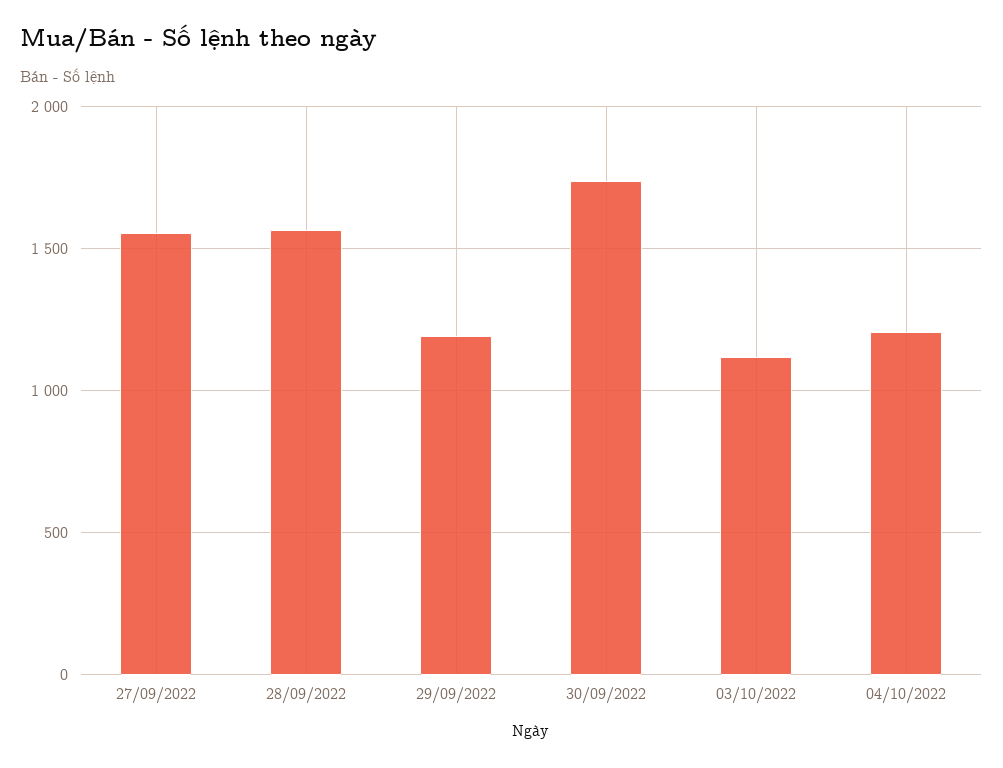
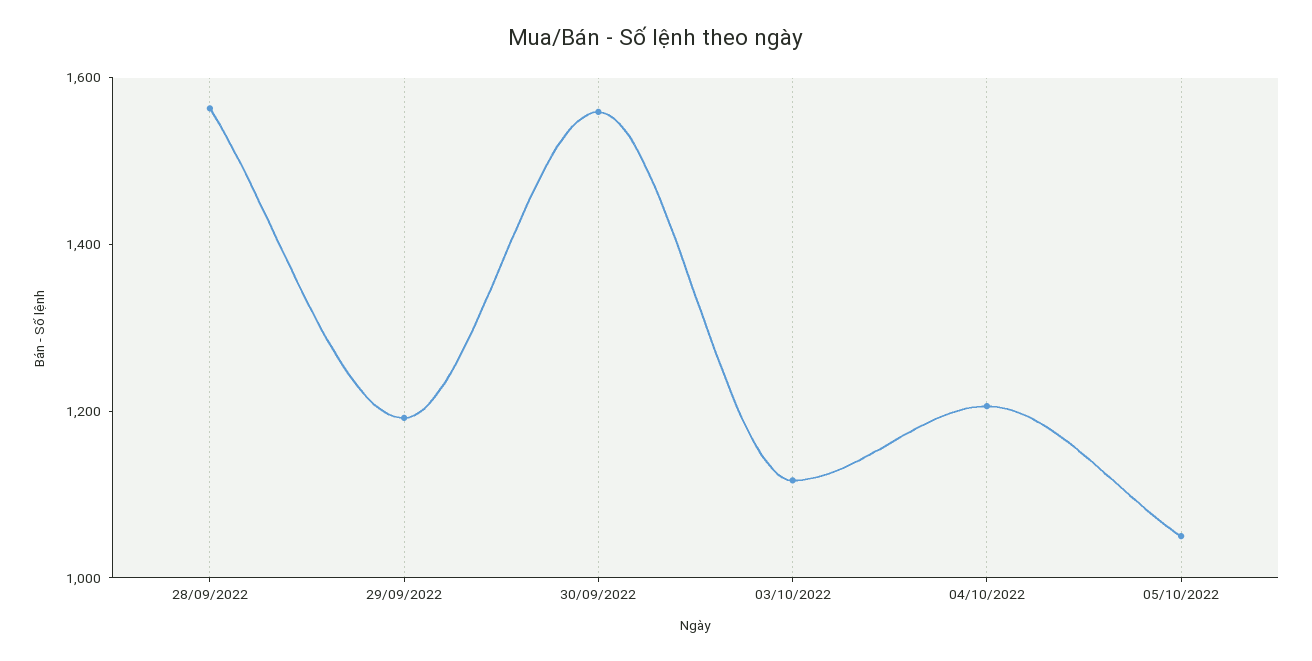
27/09/2022: 1550 -> none
30/09/2022: 1750 -> 1550
05/10/2022: none -> 1050

